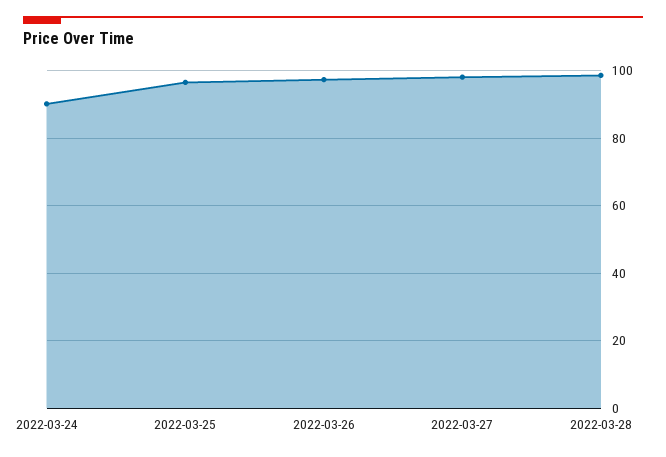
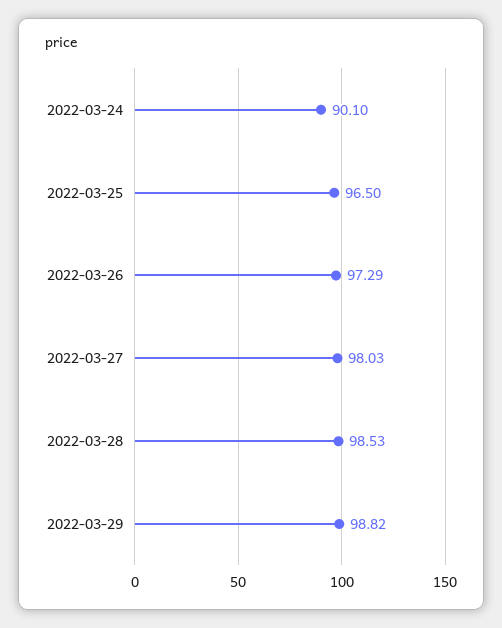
2022-03-29: none -> 98.82

